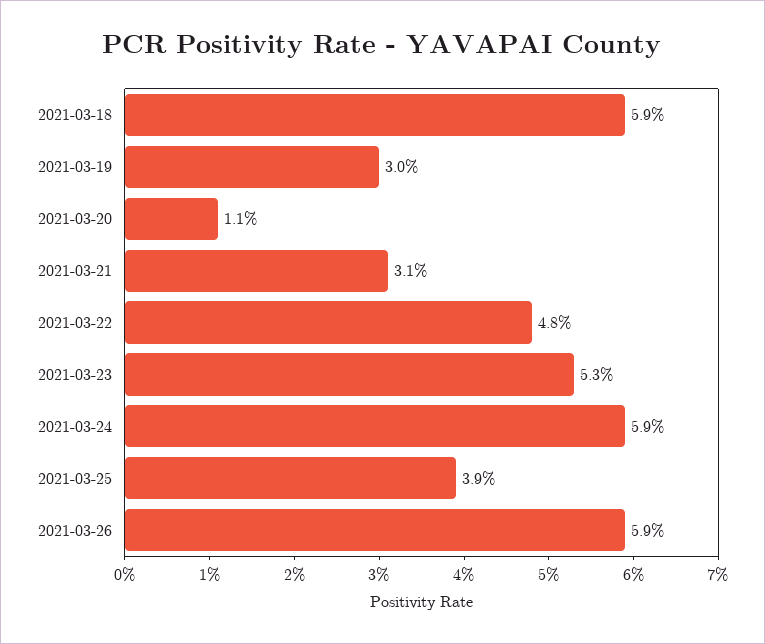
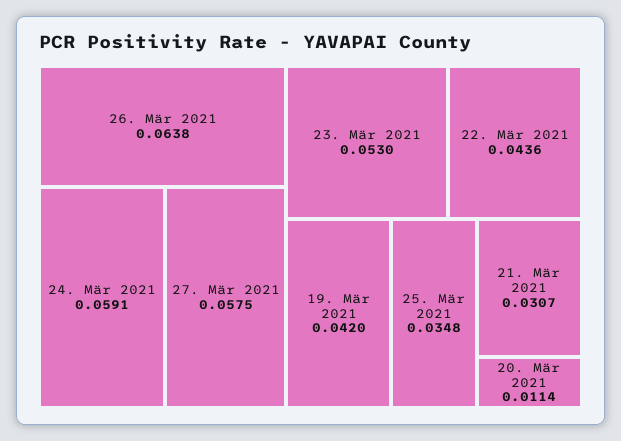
2021-03-18: 0.059 -> none
2021-03-19: 0.03 -> 0.042
2021-03-22: 0.048 -> 0.0436
2021-03-25: 0.039 -> 0.0348
2021-03-26: 0.059 -> 0.0638
27. Mär 2021: none -> 0.0575

